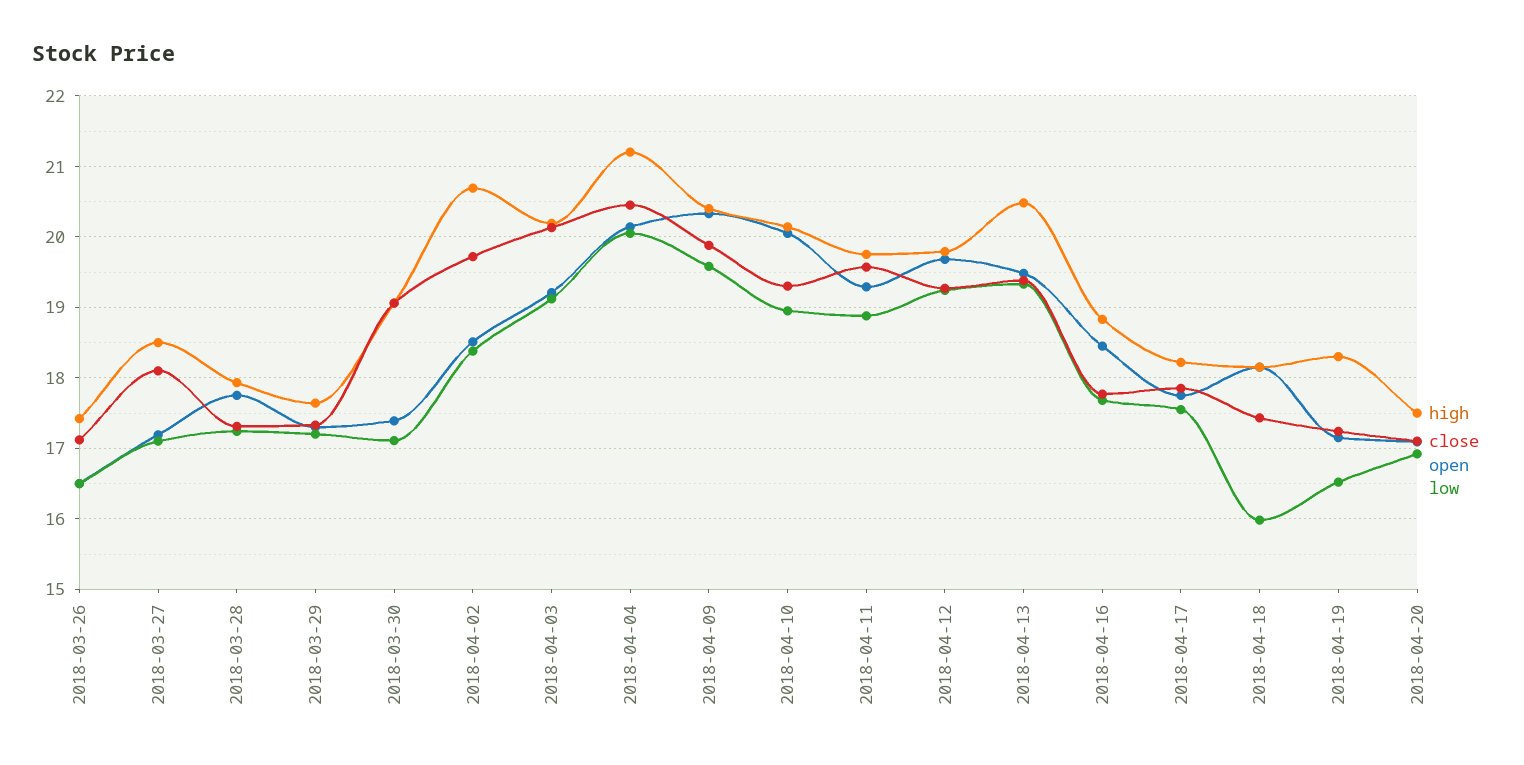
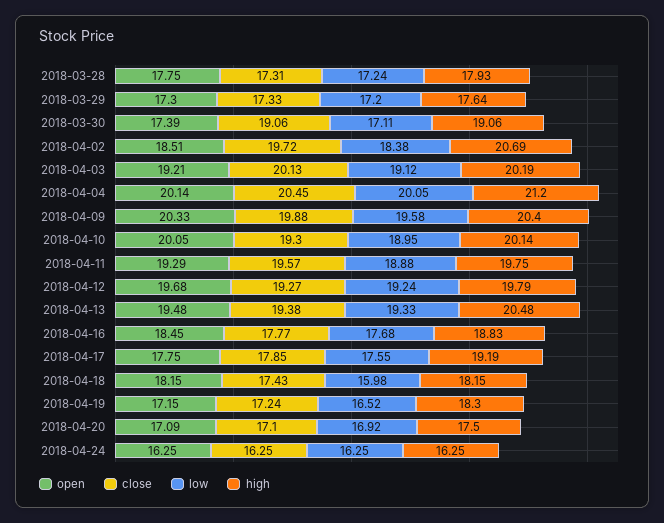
high, 2018-03-26: 17.4 -> none
close, 2018-03-26: 17.1 -> none
open, 2018-03-26: 16.5 -> none
low, 2018-03-26: 16.5 -> none
high, 2018-03-27: 18.5 -> none
close, 2018-03-27: 18.1 -> none
open, 2018-03-27: 17.2 -> none
low, 2018-03-27: 17.1 -> none
high, 2018-04-17: 18.2 -> 19.19
open, 2018-04-24: none -> 16.25
close, 2018-04-24: none -> 16.25
low, 2018-04-24: none -> 16.25
high, 2018-04-24: none -> 16.25

